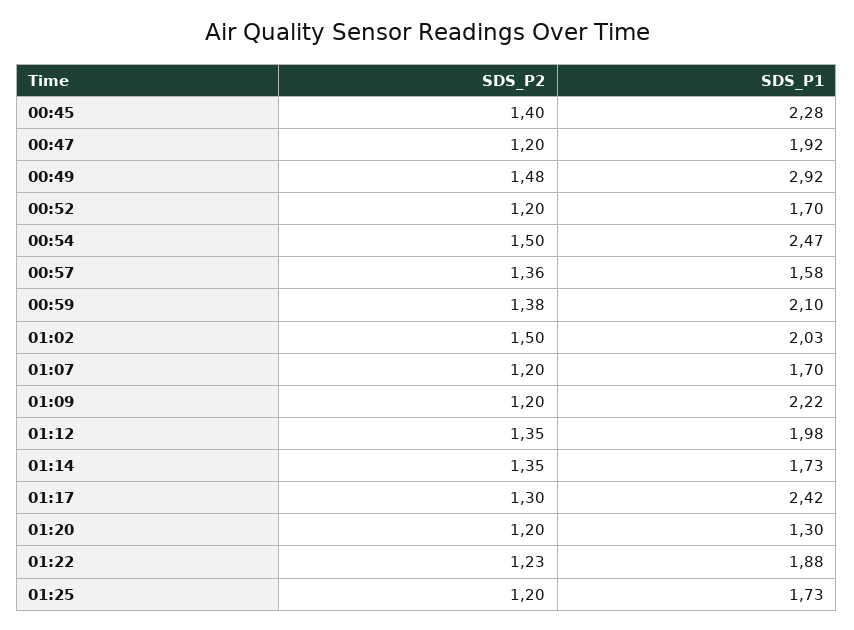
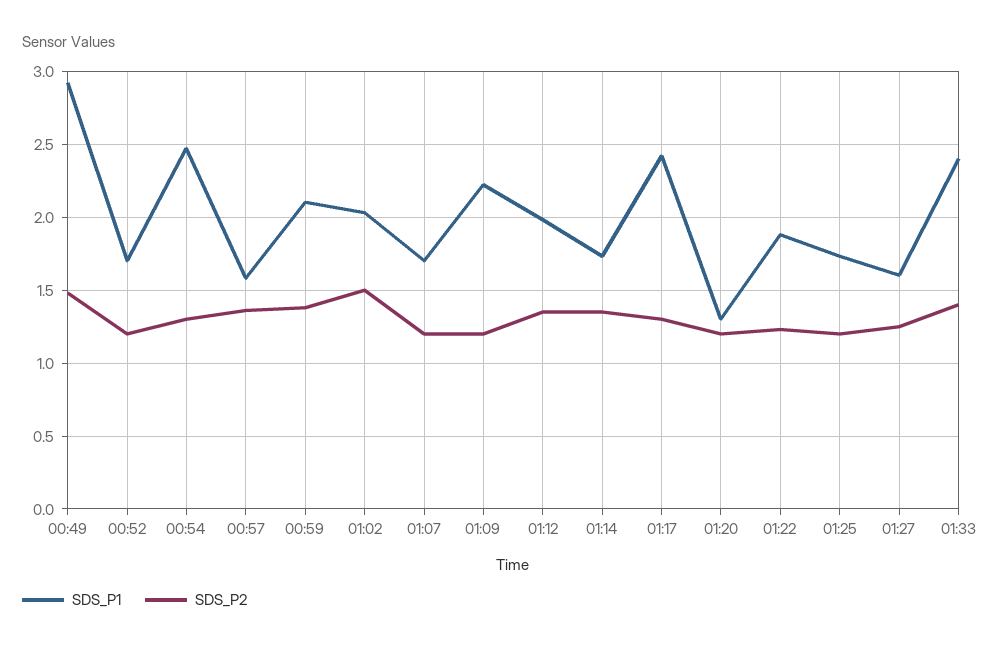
SDS_P2, 00:45: 1.4 -> none
SDS_P1, 00:45: 2.28 -> none
SDS_P2, 00:47: 1.2 -> none
SDS_P1, 00:47: 1.92 -> none
SDS_P2, 00:54: 1.5 -> 1.3
SDS_P1, 01:27: none -> 1.6
SDS_P2, 01:27: none -> 1.25
SDS_P1, 01:33: none -> 2.4
SDS_P2, 01:33: none -> 1.4

